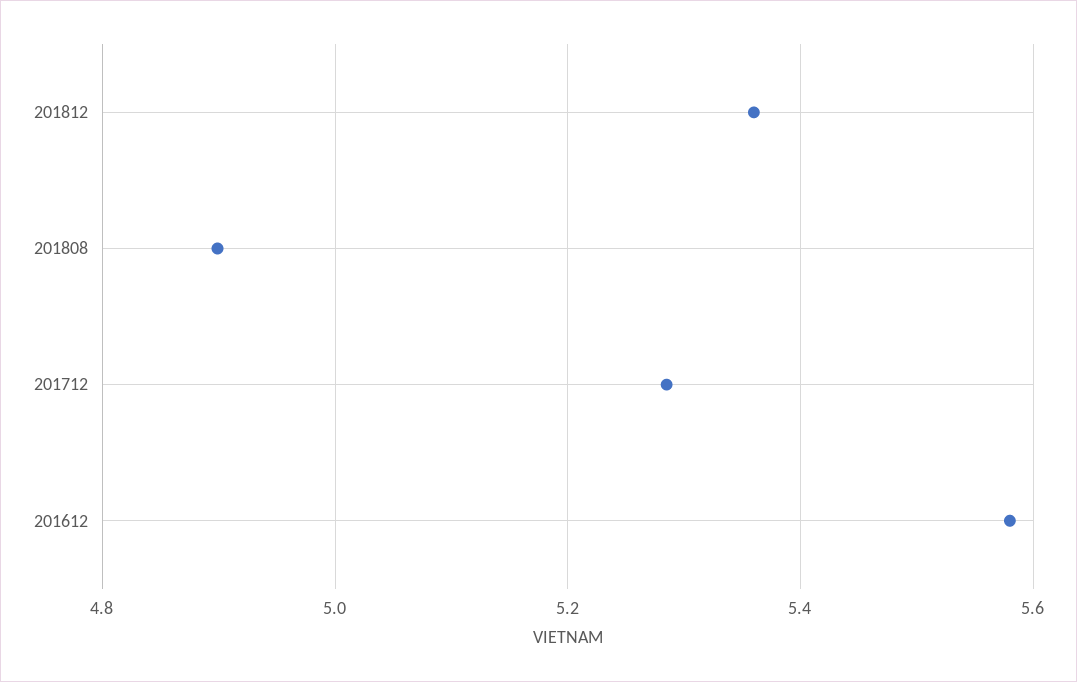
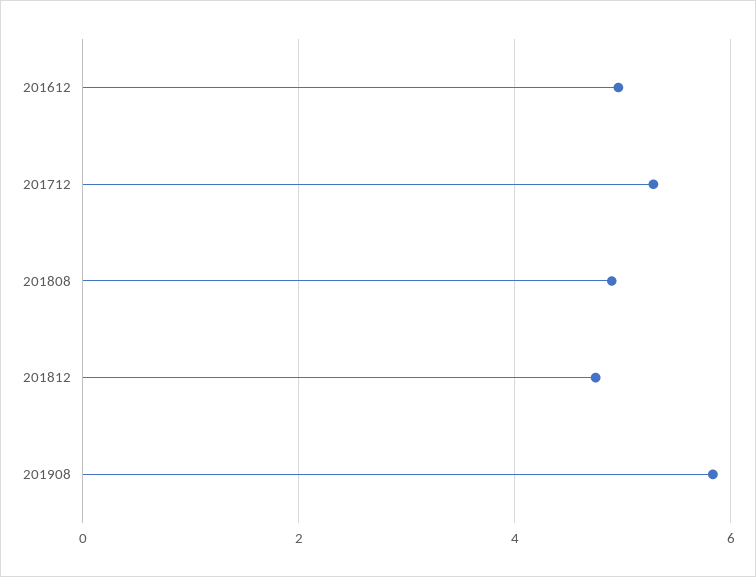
201812: 5.36 -> 4.8
201612: 5.58 -> 5
201908: none -> 5.8

